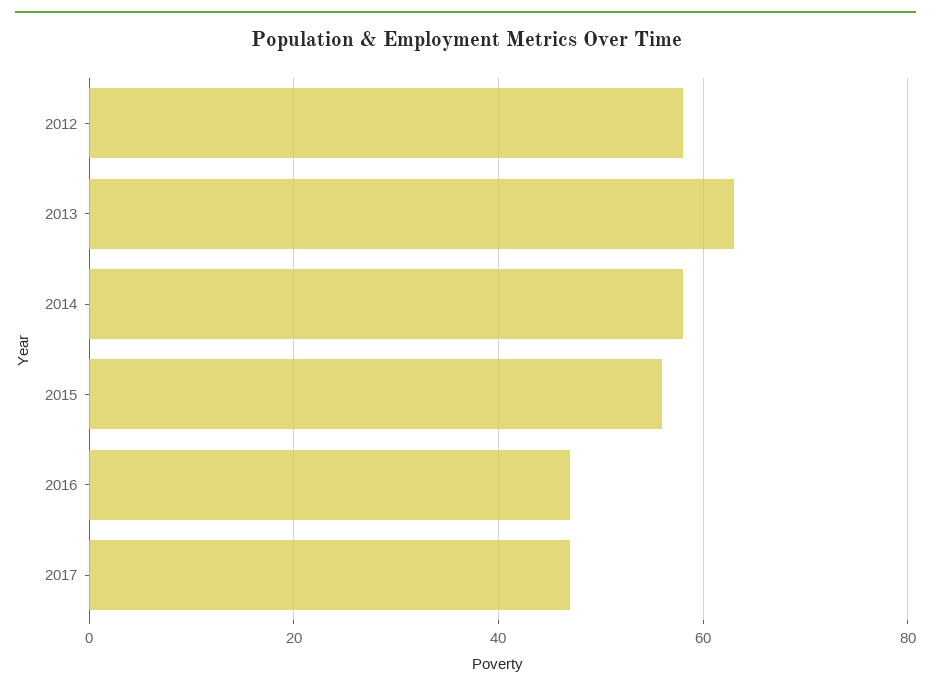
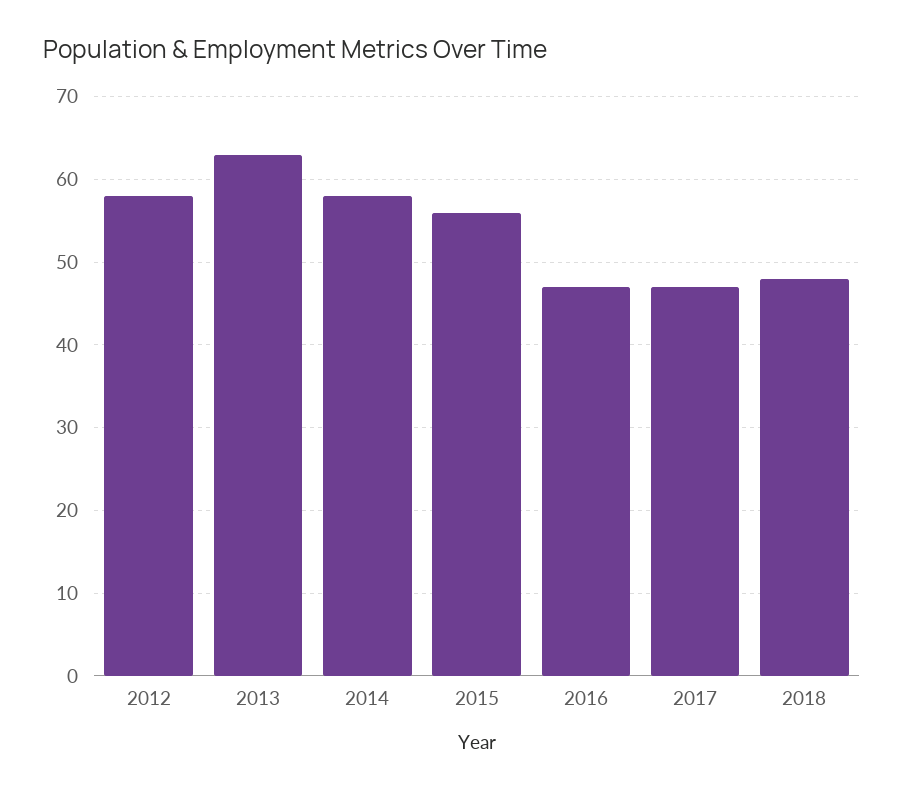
2018: none -> 48

